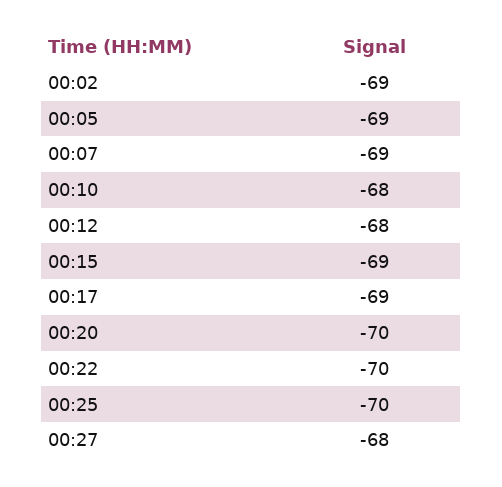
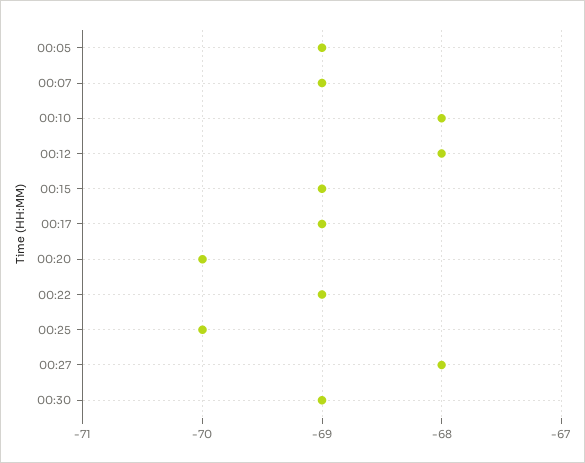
00:02: -69 -> none
00:22: -70 -> -69
00:30: none -> -69

